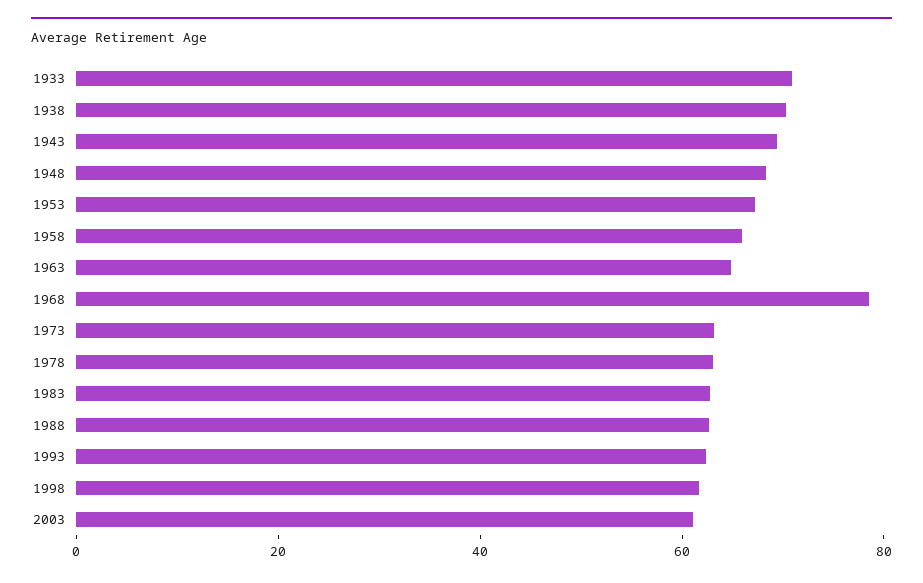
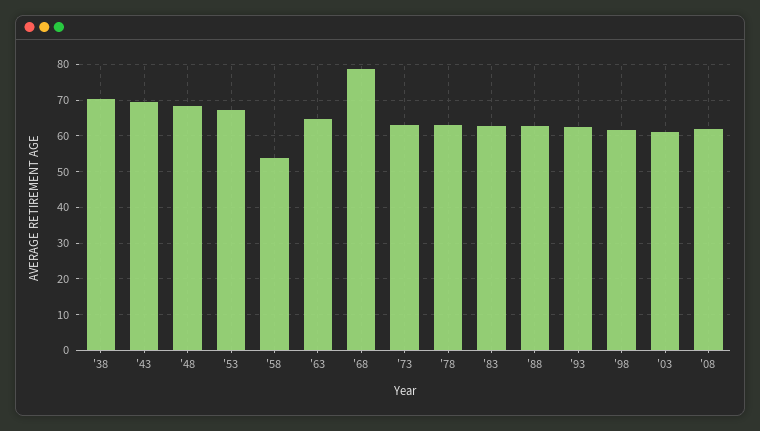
1933: 70 -> none
1958: 65 -> 54
'08: none -> 62

